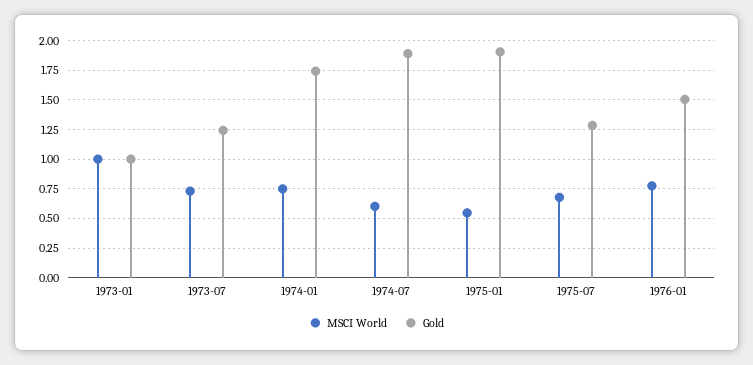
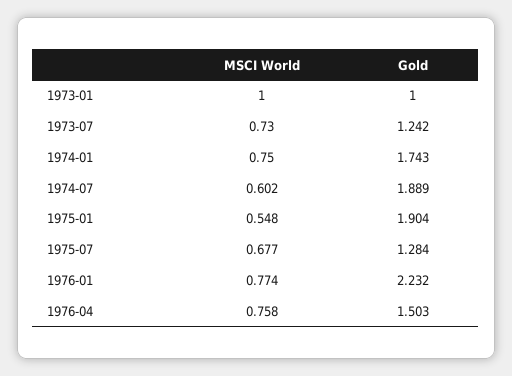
Gold, 1976-01: 1.5 -> 2.232
MSCI World, 1976-04: none -> 0.758
Gold, 1976-04: none -> 1.503

